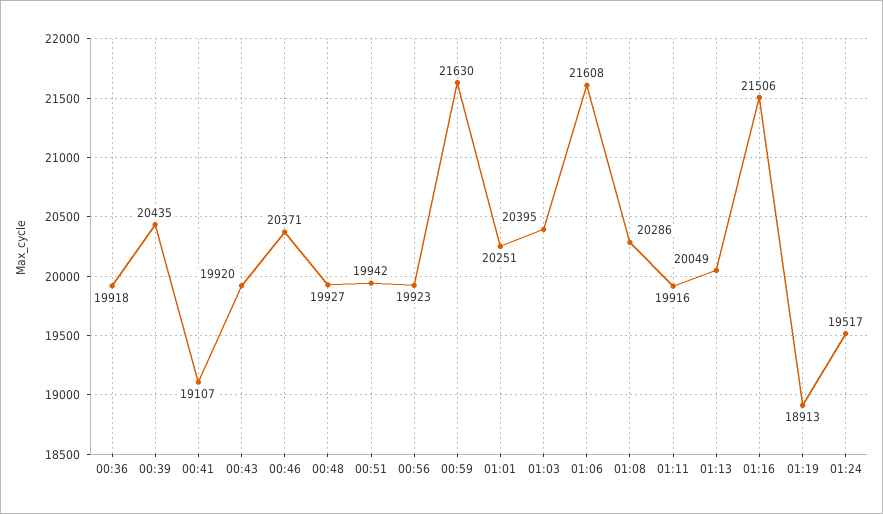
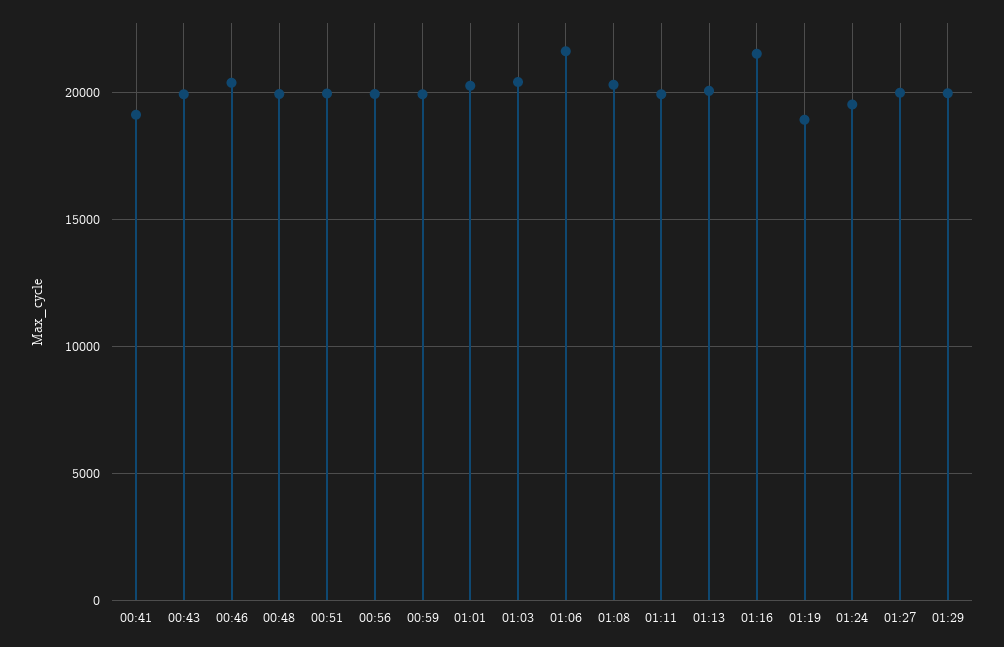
00:36: 19918 -> none
00:39: 20435 -> none
00:59: 21630 -> 20000
01:27: none -> 20000
01:29: none -> 20000

